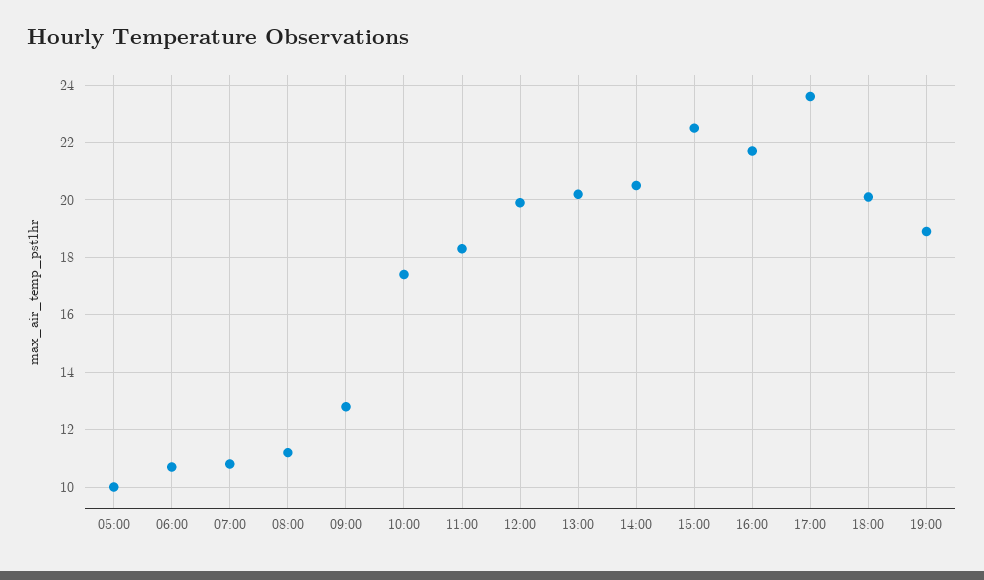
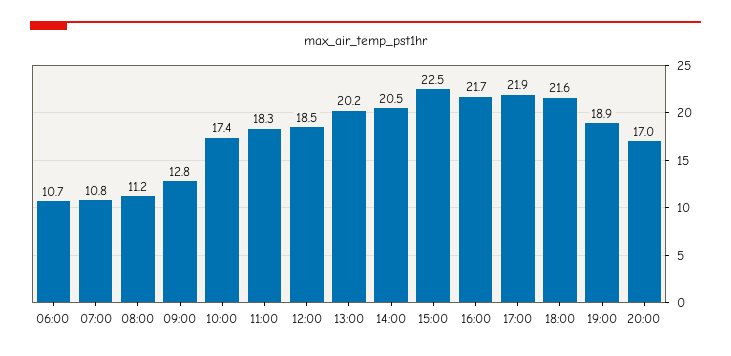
05:00: 10 -> none
12:00: 20 -> 18.5
17:00: 23.5 -> 21.9
18:00: 20 -> 21.6
20:00: none -> 17

